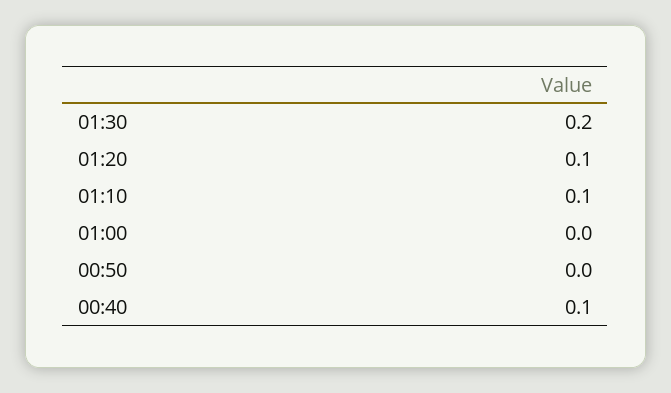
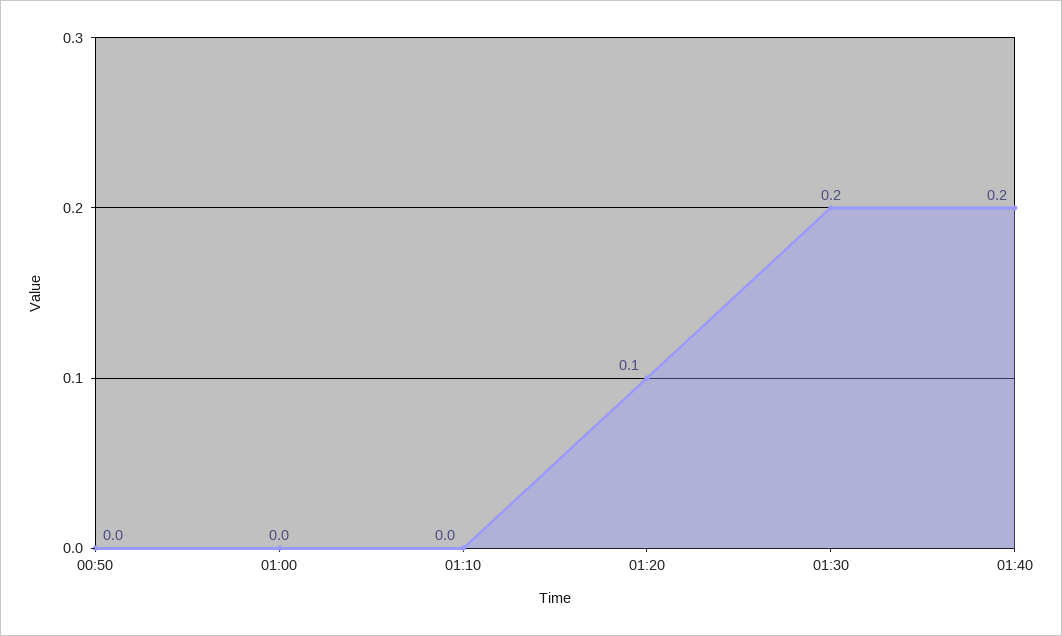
01:10: 0.1 -> 0
00:40: 0.1 -> none
01:40: none -> 0.2

